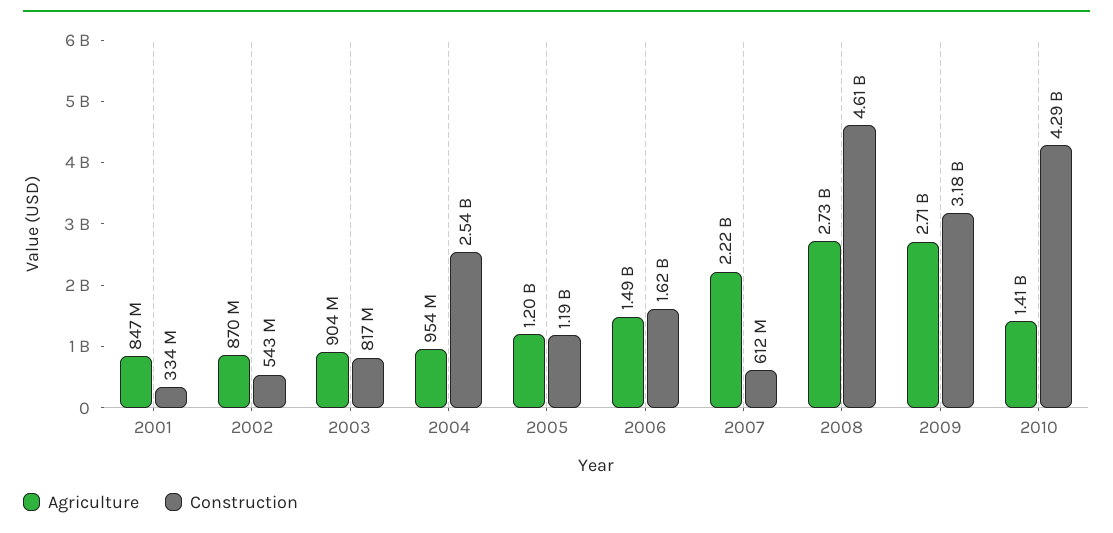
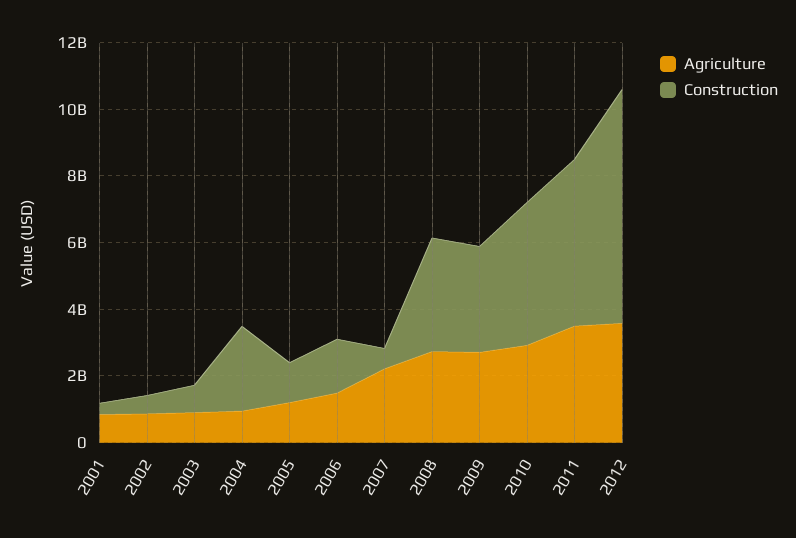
Construction, 2008: 4610000000 -> 3500000000
Agriculture, 2010: 1410000000 -> 3000000000
Agriculture, 2011: none -> 3500000000
Construction, 2011: none -> 5000000000
Agriculture, 2012: none -> 3500000000
Construction, 2012: none -> 7000000000

